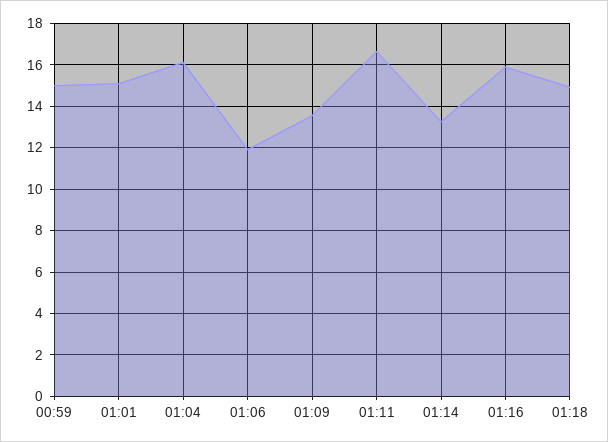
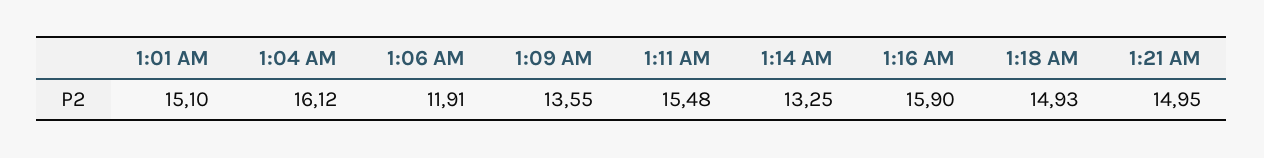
00:59: 15 -> none
01:11: 16.5 -> 15.48
1:21 AM: none -> 14.95

